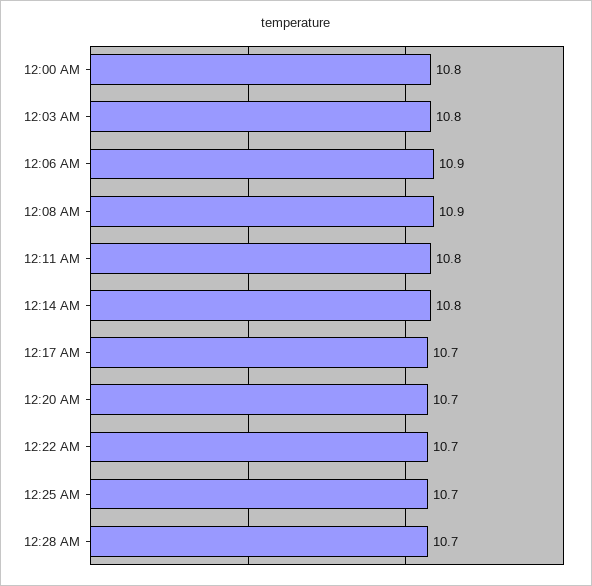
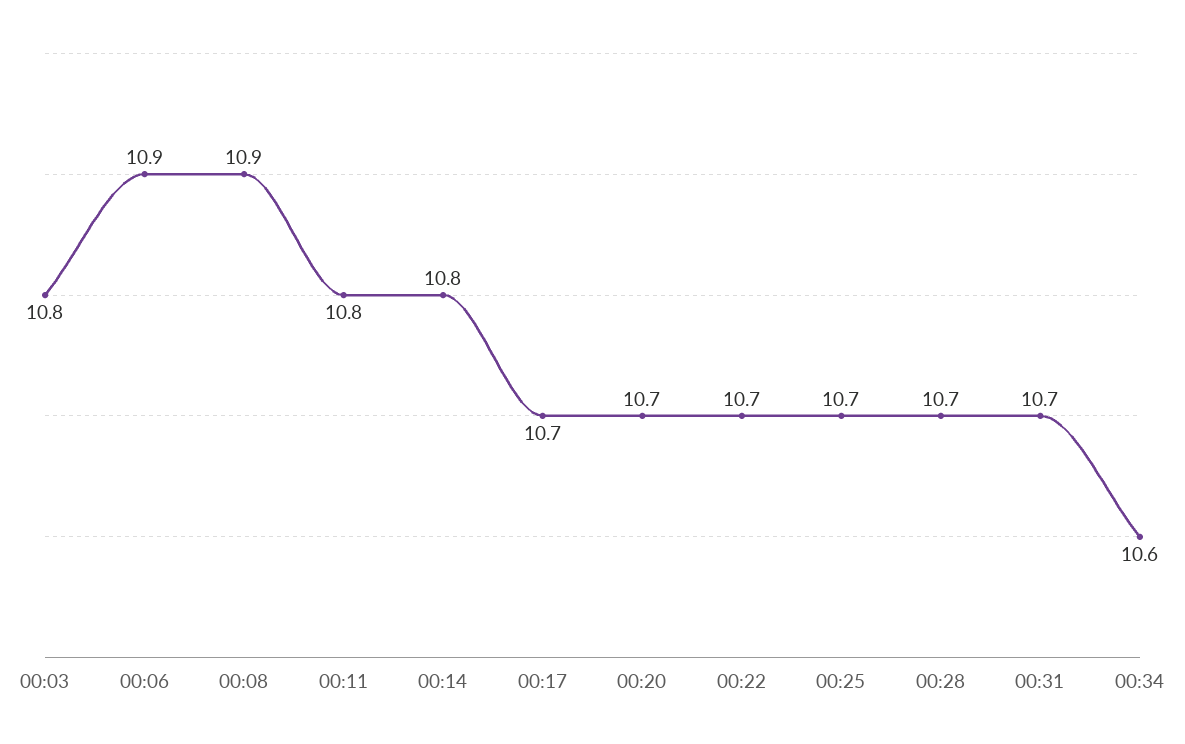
12:00 AM: 10.8 -> none
00:31: none -> 10.7
00:34: none -> 10.6

